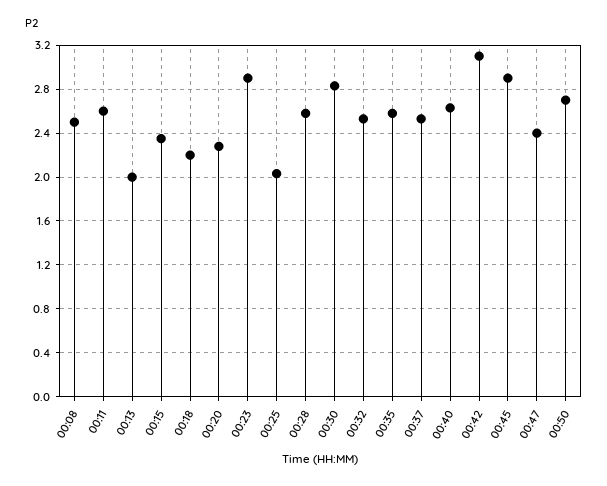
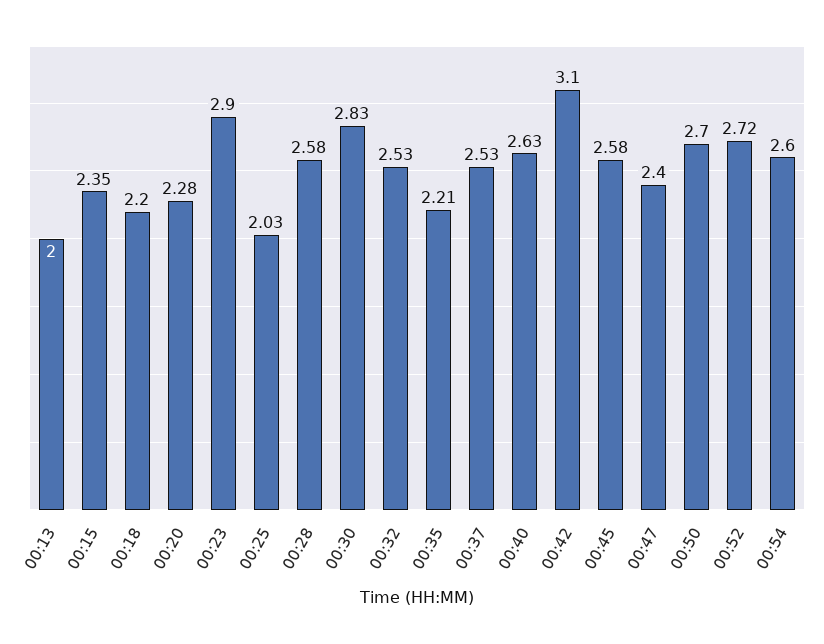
00:08: 2.5 -> none
00:11: 2.6 -> none
00:35: 2.6 -> 2.21
00:45: 2.9 -> 2.58
00:52: none -> 2.72
00:54: none -> 2.6

